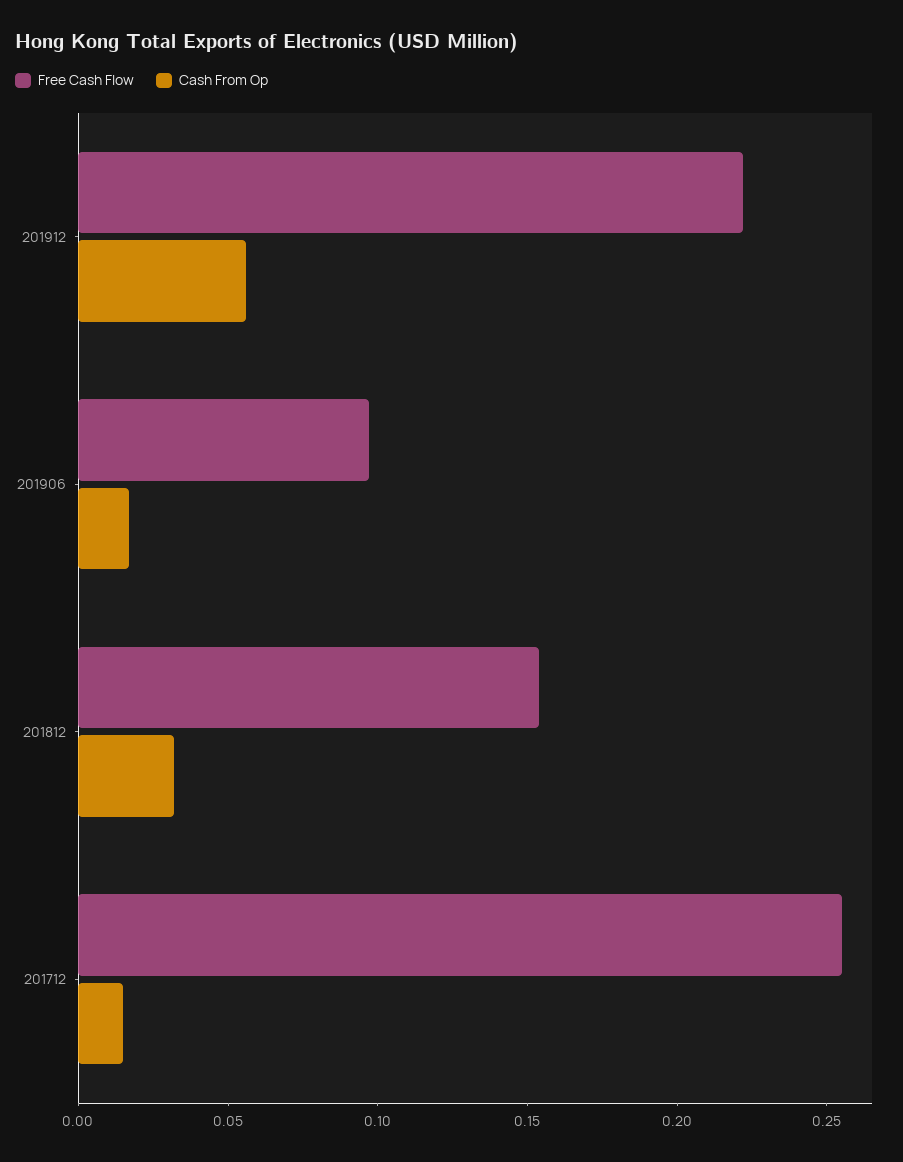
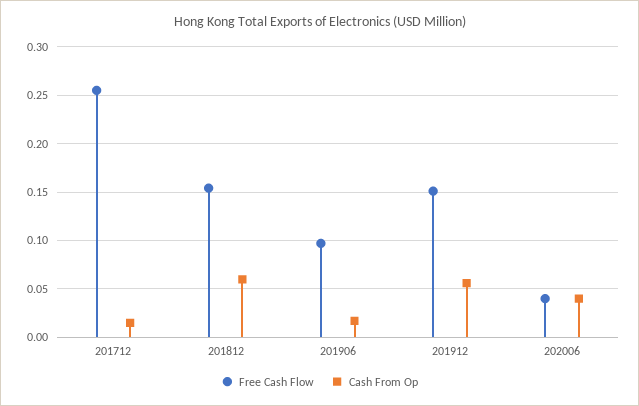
Free Cash Flow, 201912: 0.22 -> 0.15
Cash From Op, 201812: 0.03 -> 0.06
Free Cash Flow, 202006: none -> 0.04
Cash From Op, 202006: none -> 0.04

